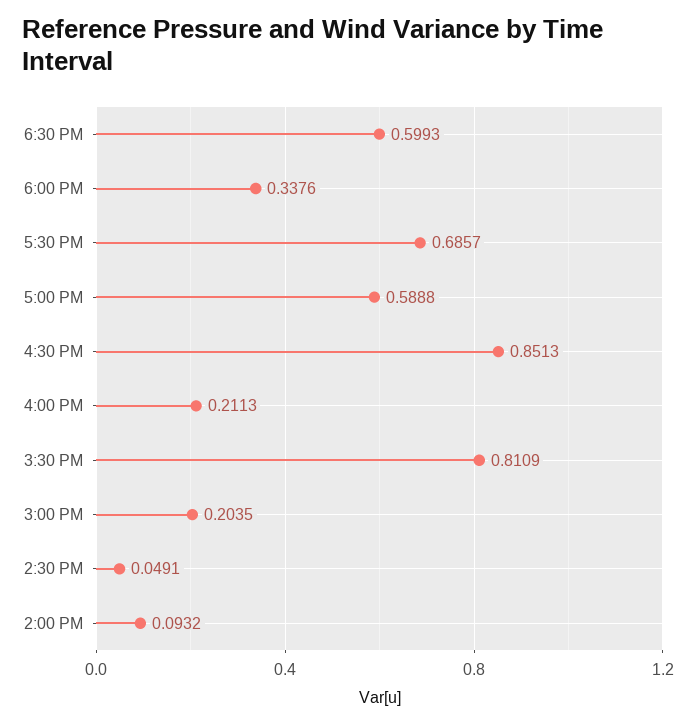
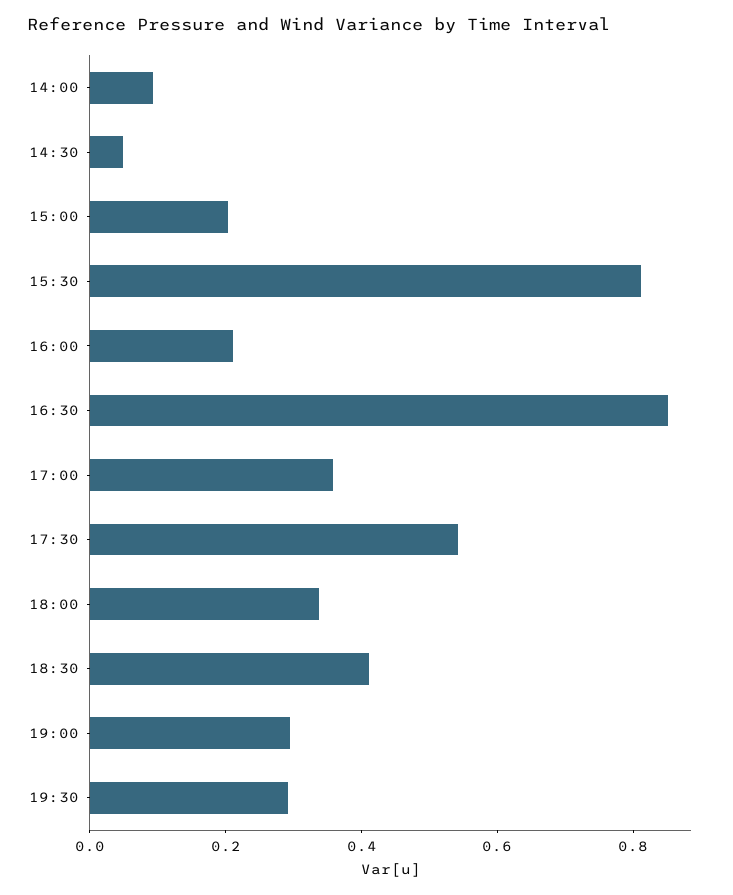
6:30 PM: 0.5993 -> 0.4
5:30 PM: 0.6857 -> 0.55
5:00 PM: 0.5888 -> 0.35
19:00: none -> 0.3
19:30: none -> 0.3

